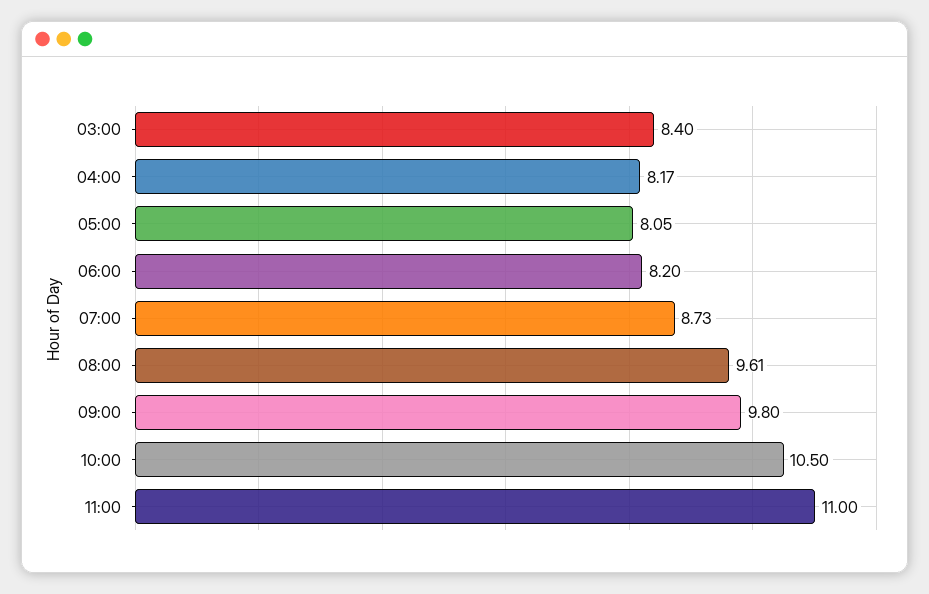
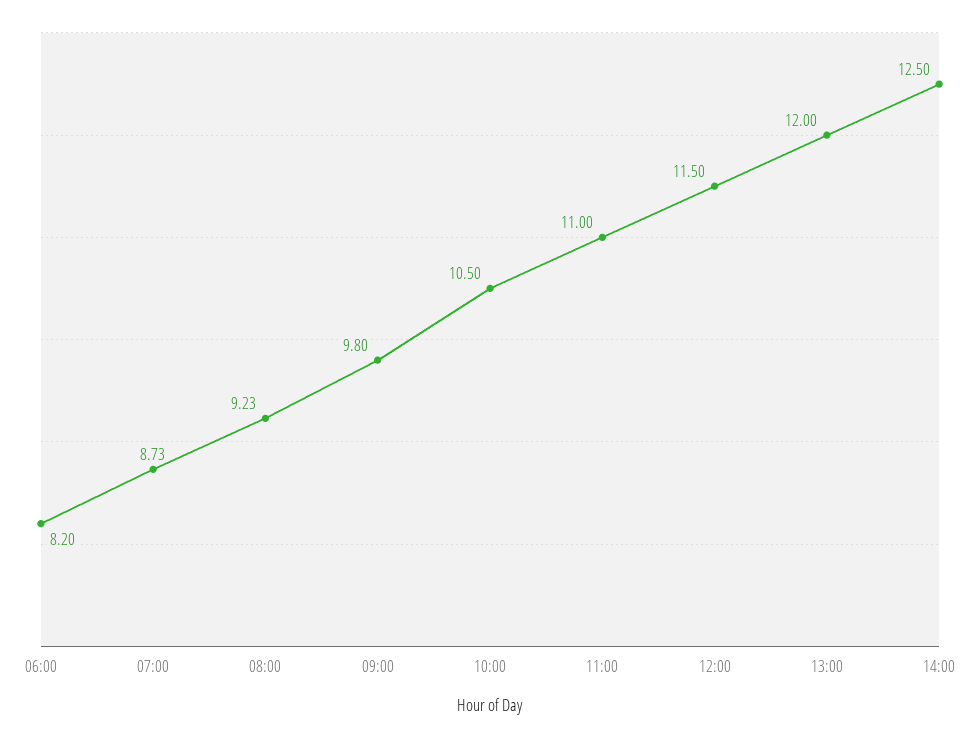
03:00: 8.4 -> none
04:00: 8.17 -> none
05:00: 8.05 -> none
08:00: 9.61 -> 9.23
12:00: none -> 11.5
13:00: none -> 12
14:00: none -> 12.5

